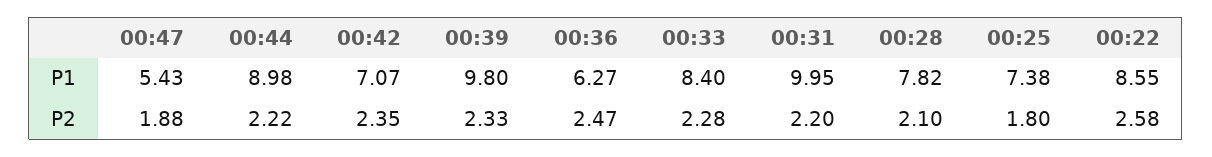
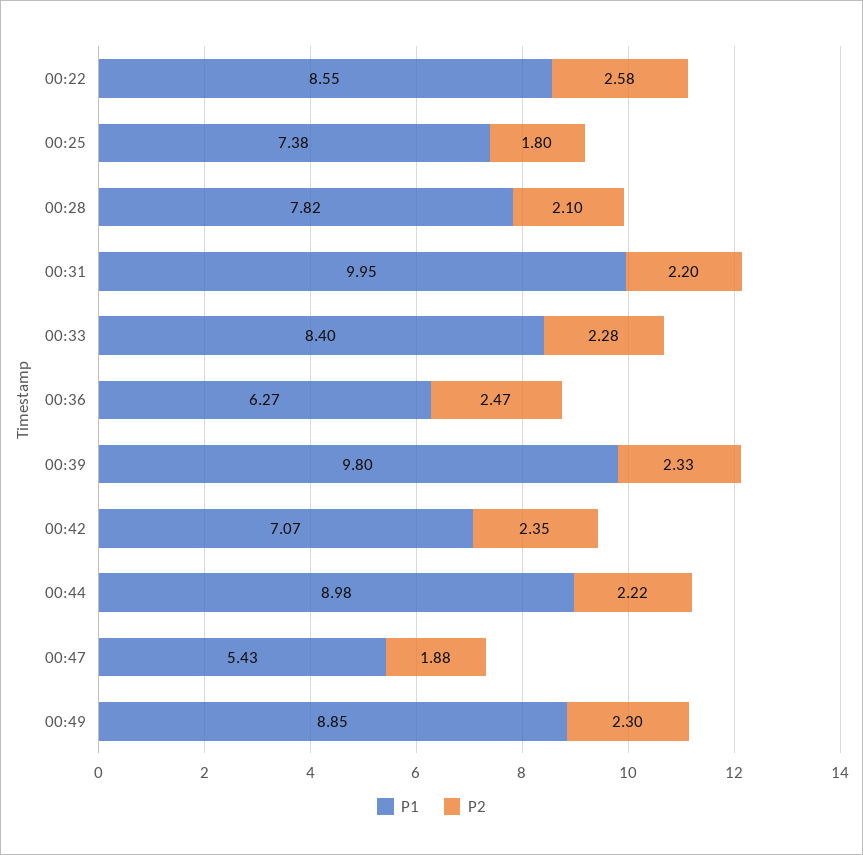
P1, 00:49: none -> 8.85
P2, 00:49: none -> 2.3

